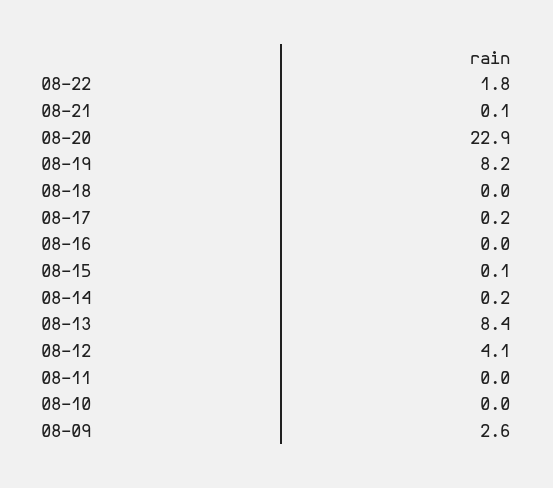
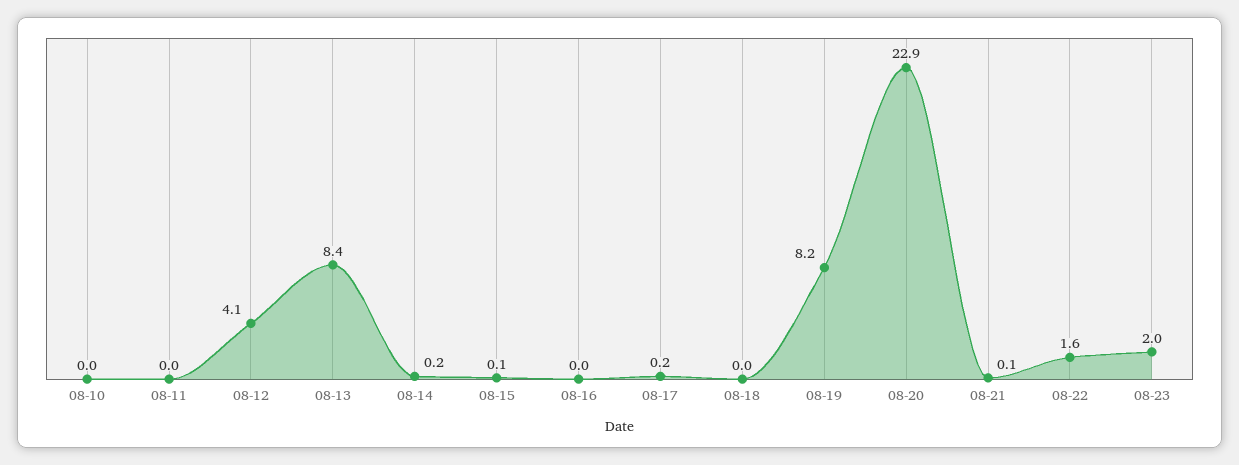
08-22: 1.8 -> 1.6
08-09: 2.6 -> none
08-23: none -> 2

